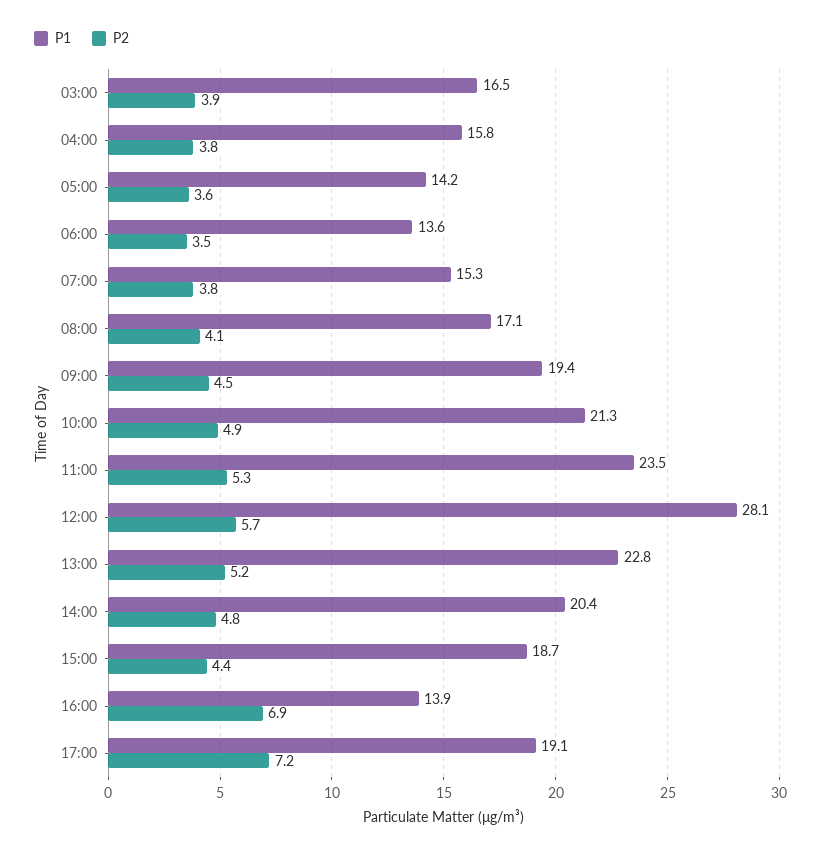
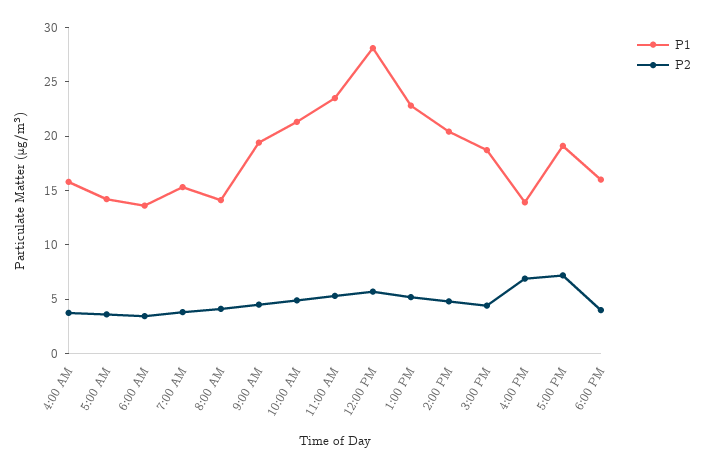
P1, 03:00: 16.5 -> none
P2, 03:00: 3.9 -> none
P1, 08:00: 17.1 -> 14
P1, 6:00 PM: none -> 16
P2, 6:00 PM: none -> 4

